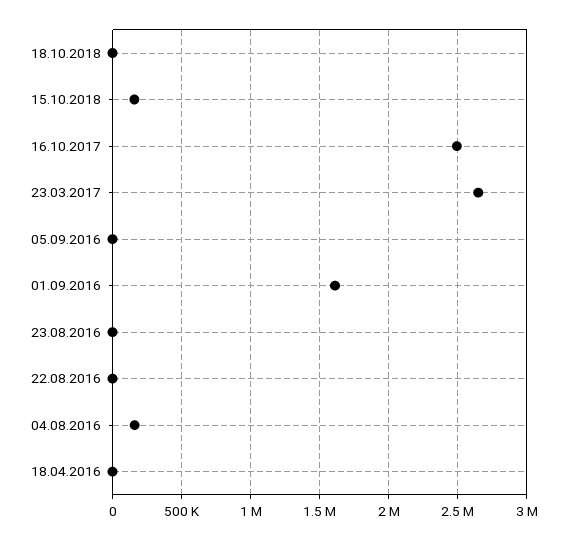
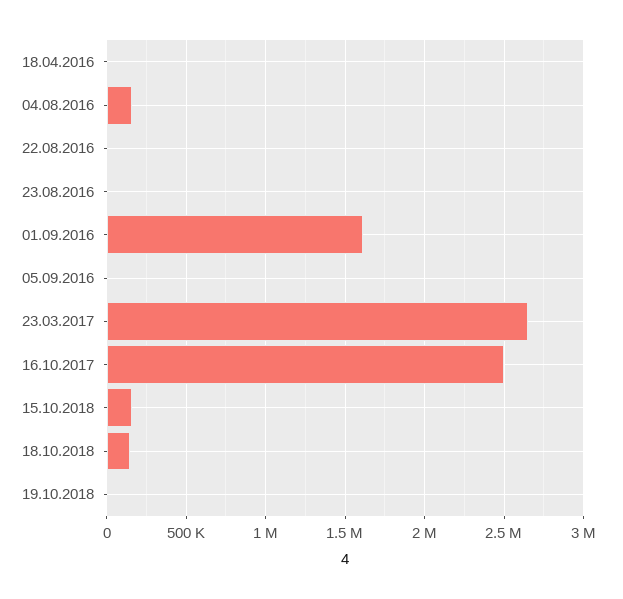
18.10.2018: 0 -> 150000
19.10.2018: none -> 0

